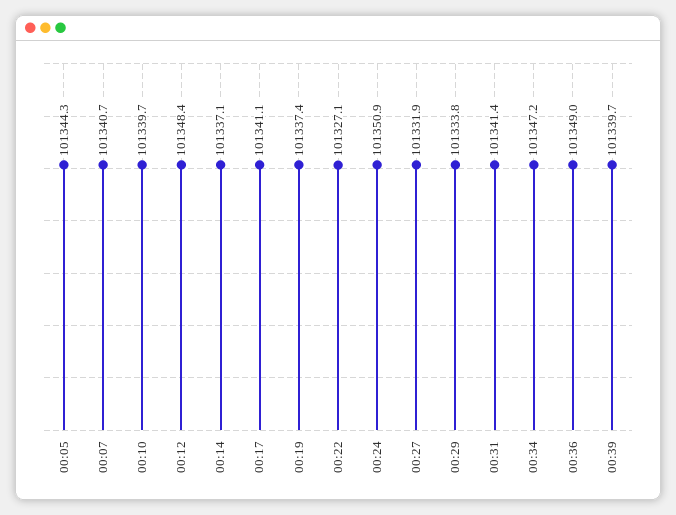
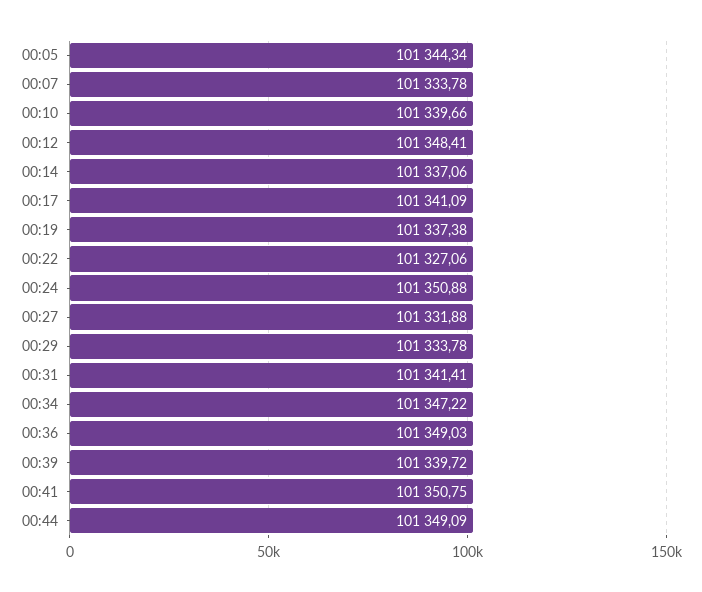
00:07: 101340.7 -> 101333.78
00:41: none -> 101350.75
00:44: none -> 101349.09

